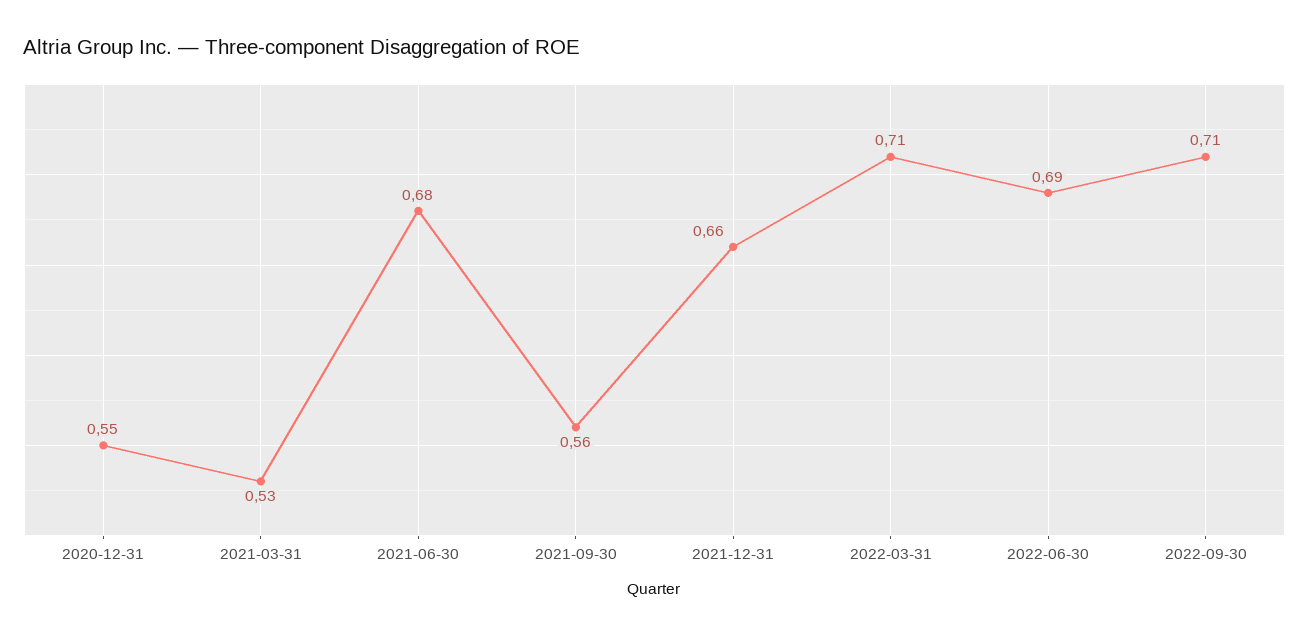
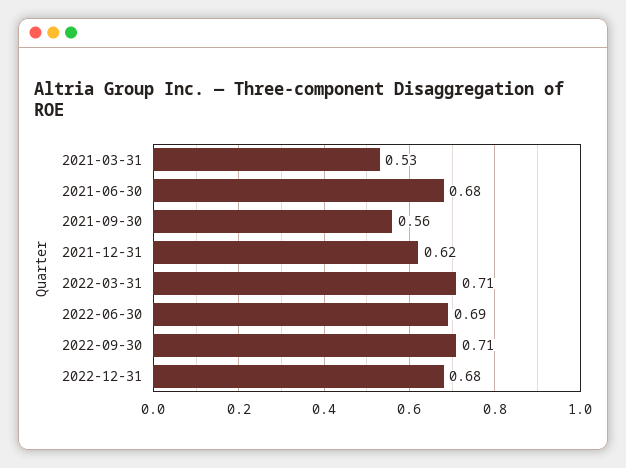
2020-12-31: 0.55 -> none
2021-12-31: 0.66 -> 0.62
2022-12-31: none -> 0.68

